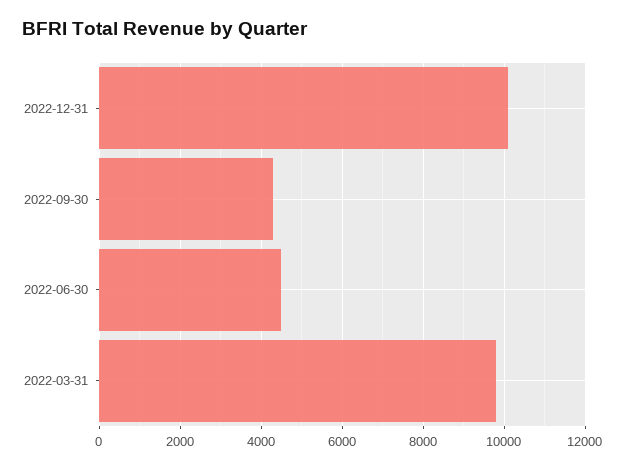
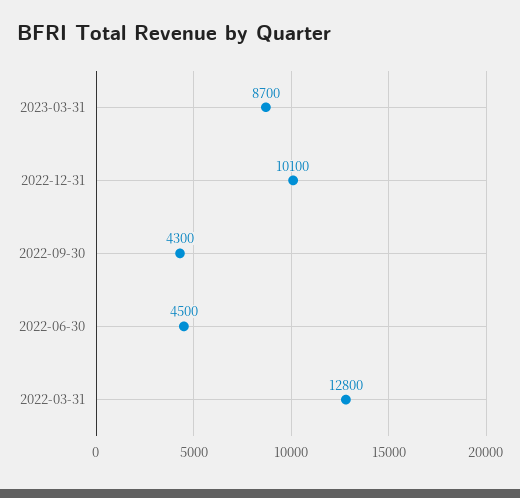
2022-03-31: 9800 -> 12800
2023-03-31: none -> 8700

